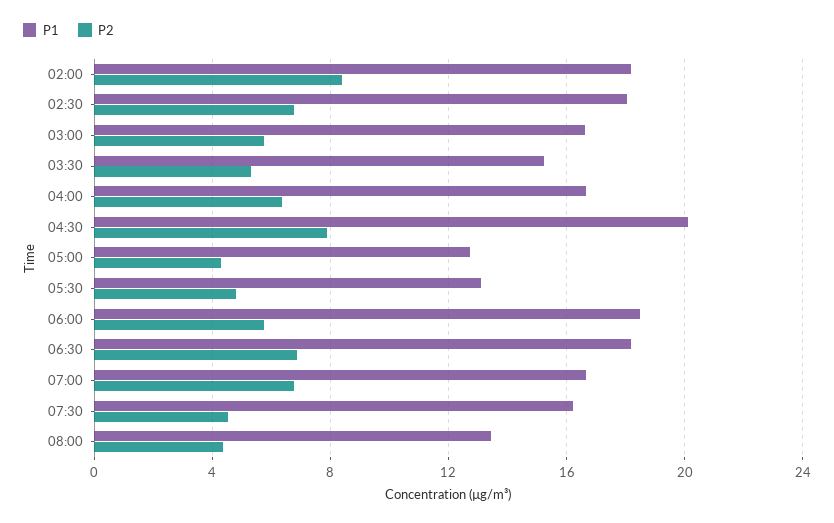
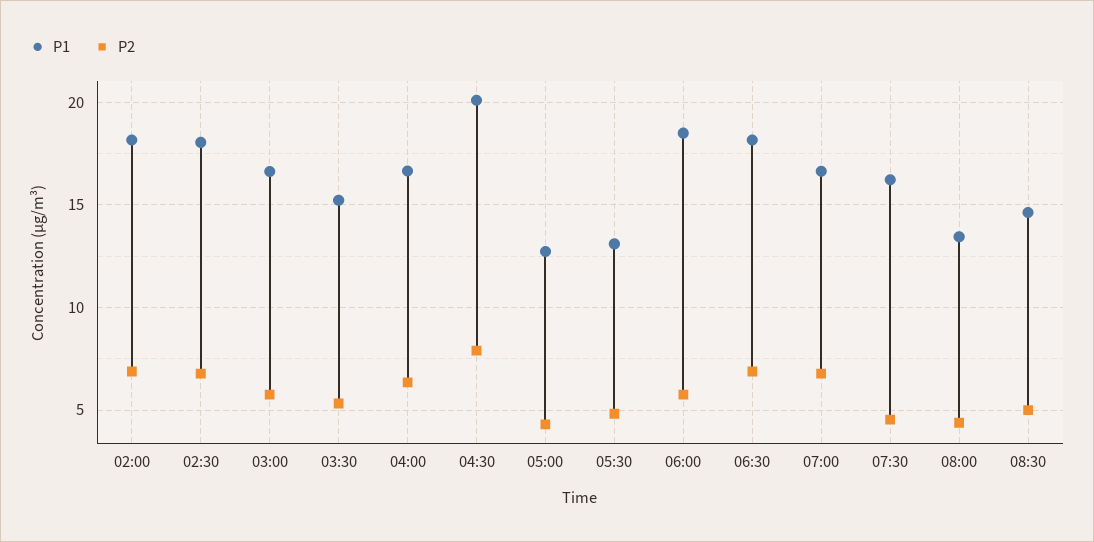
P2, 02:00: 8.5 -> 7
P1, 08:30: none -> 14.5
P2, 08:30: none -> 5

